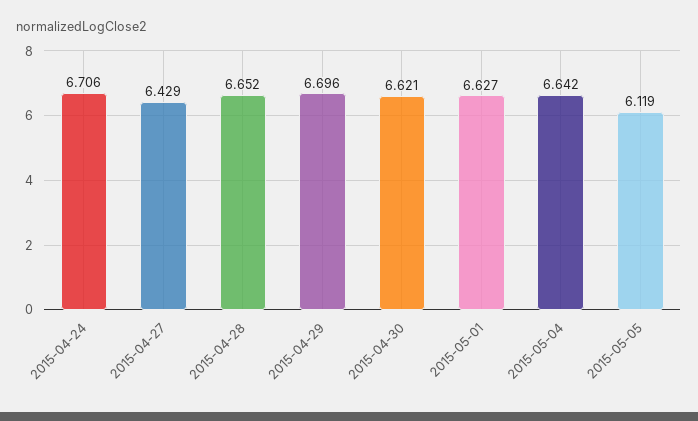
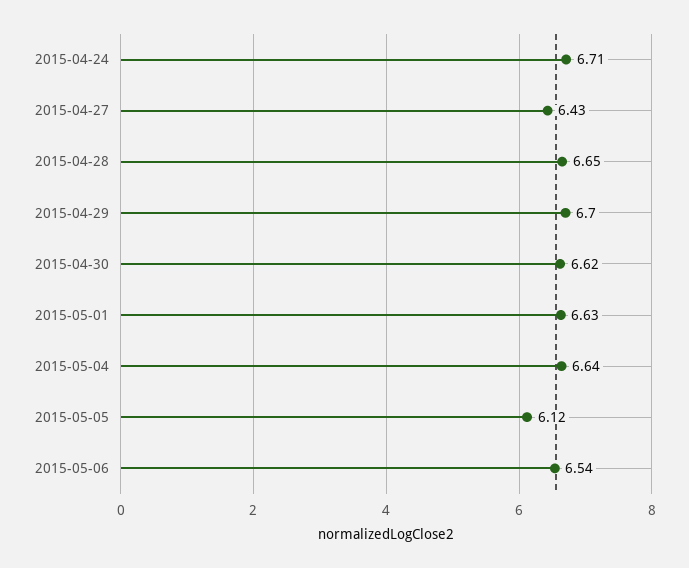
2015-05-06: none -> 6.54

